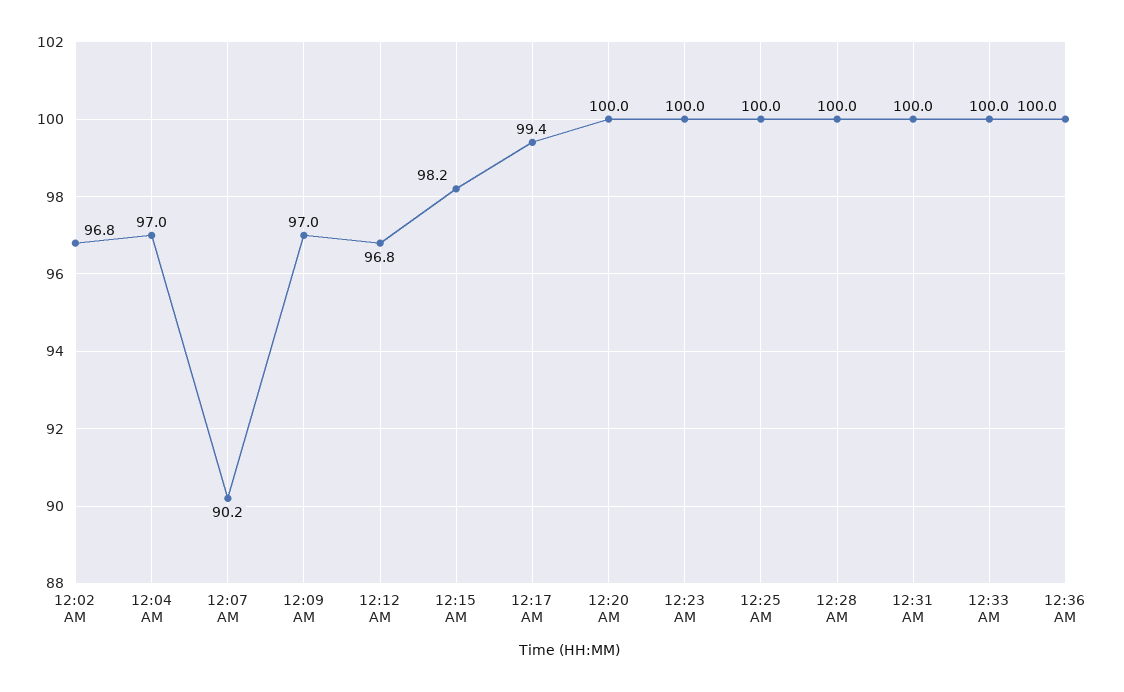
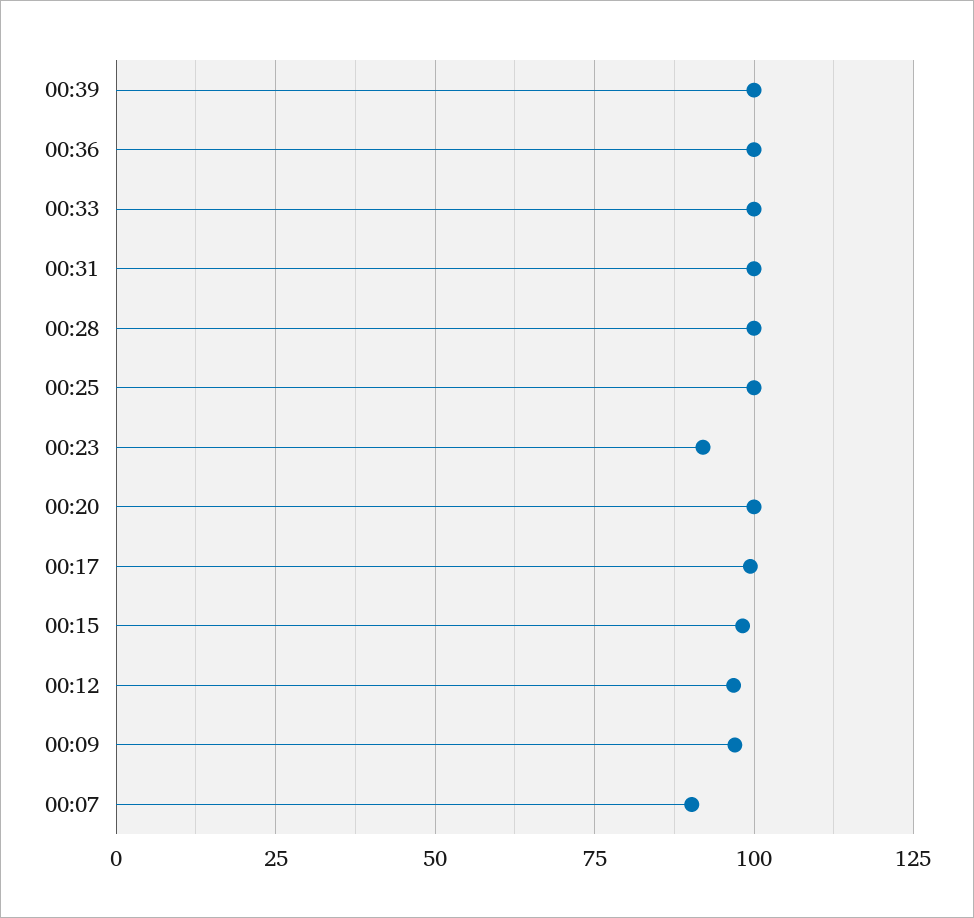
12:02 AM: 96.8 -> none
12:04 AM: 97 -> none
12:23 AM: 100 -> 92.5
00:39: none -> 100

